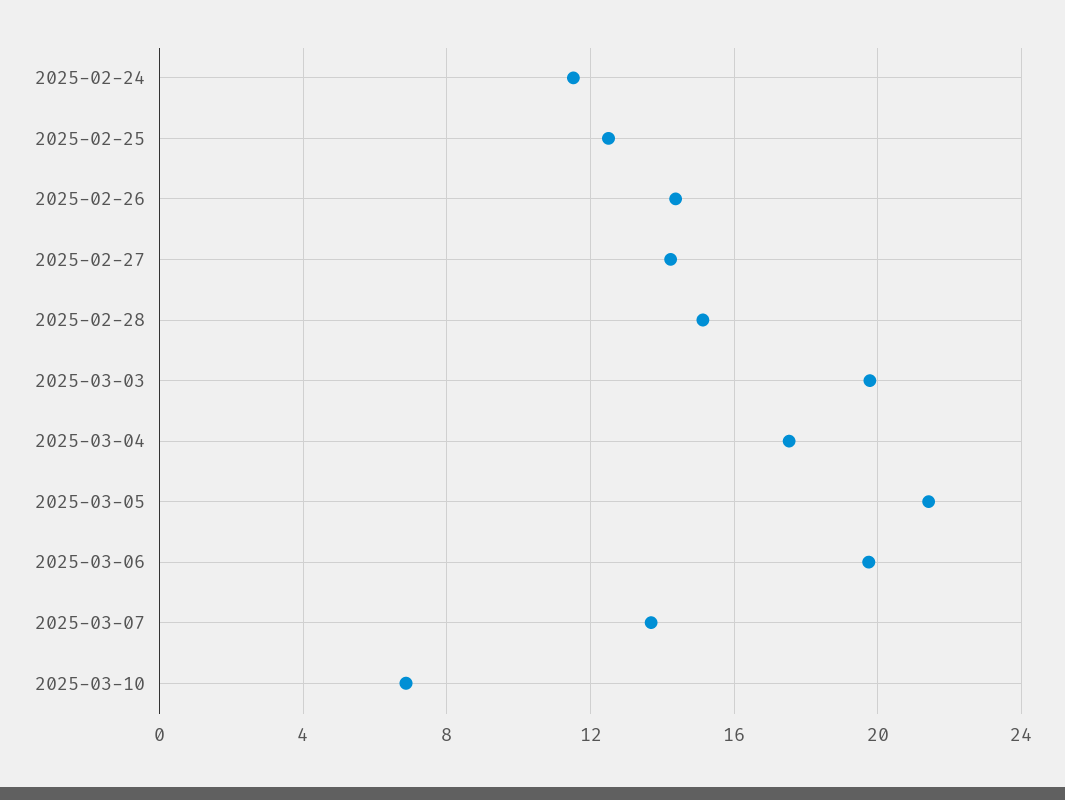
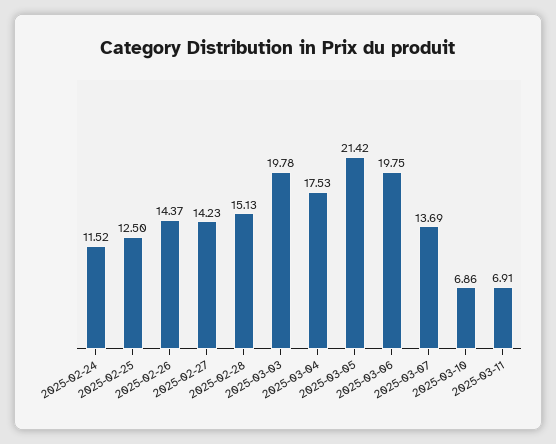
2025-03-11: none -> 6.91

